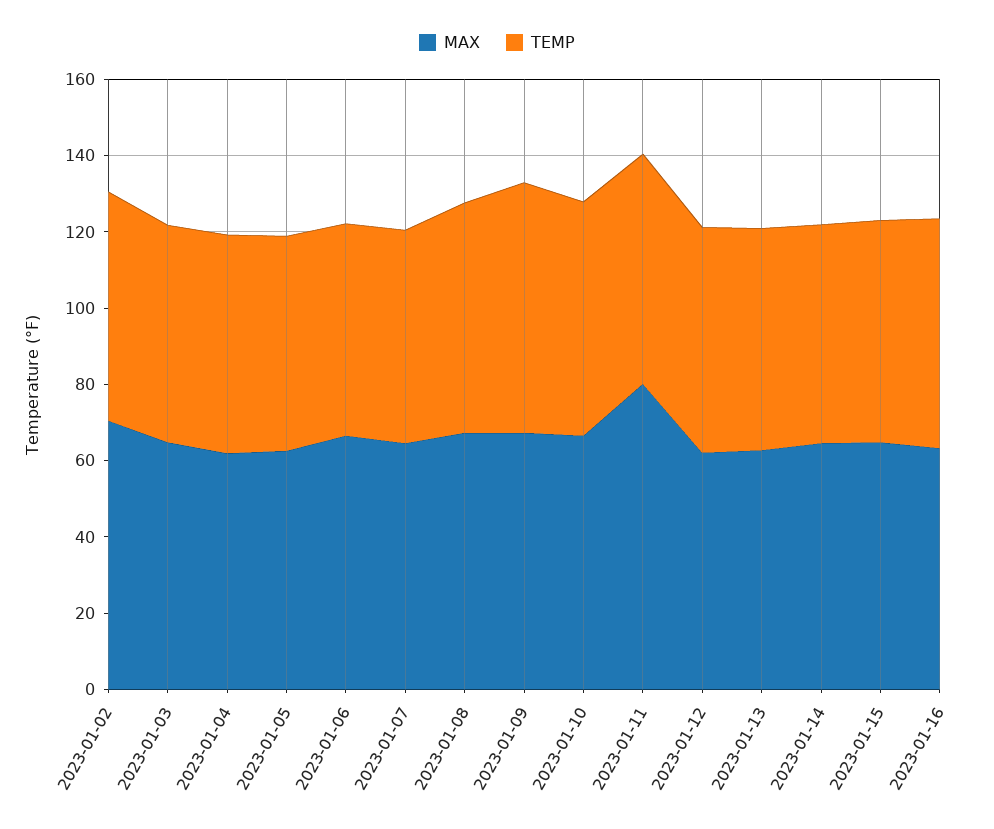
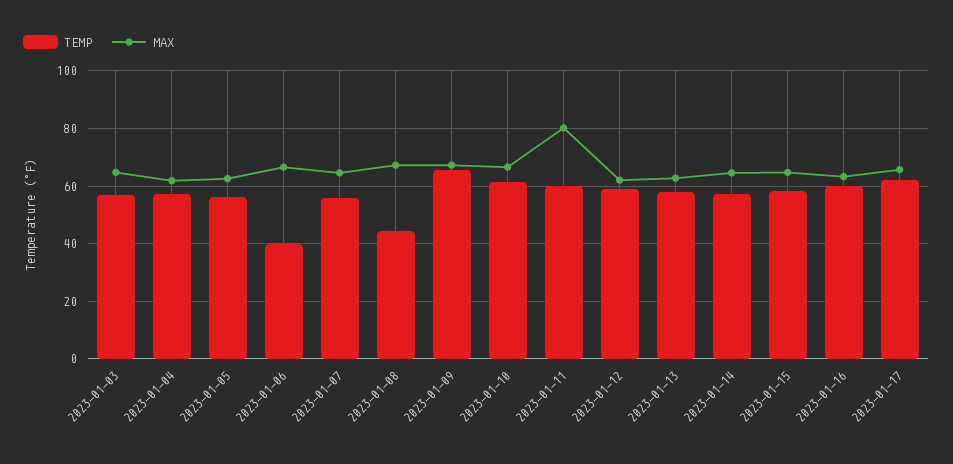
MAX, 2023-01-02: 70 -> none
TEMP, 2023-01-02: 60 -> none
TEMP, 2023-01-06: 55 -> 40
TEMP, 2023-01-08: 60 -> 45
TEMP, 2023-01-17: none -> 62.5
MAX, 2023-01-17: none -> 65

